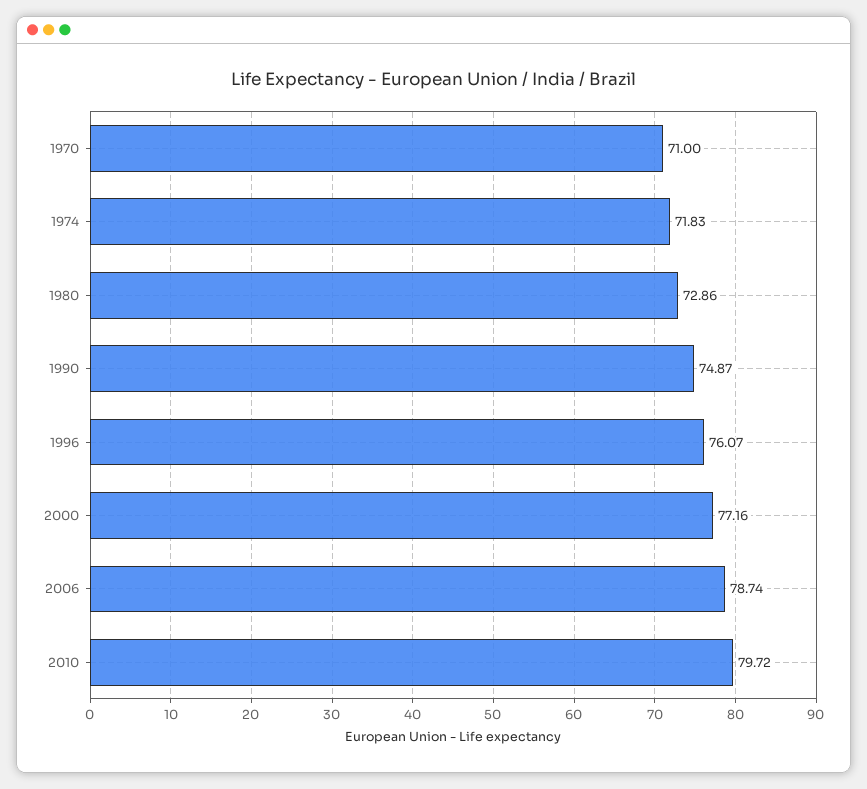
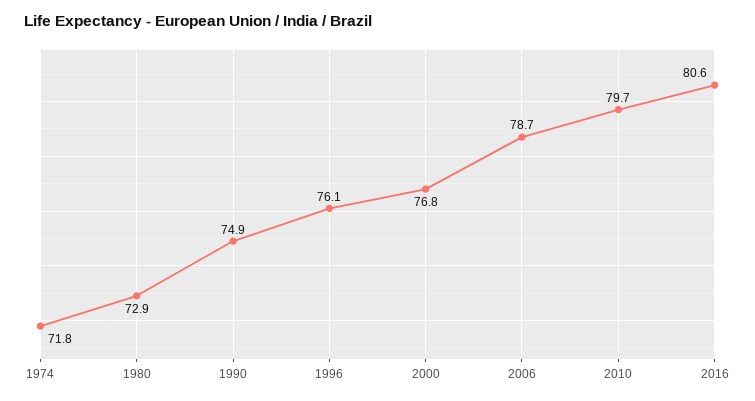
1970: 71 -> none
2000: 77.16 -> 76.8
2016: none -> 80.6

